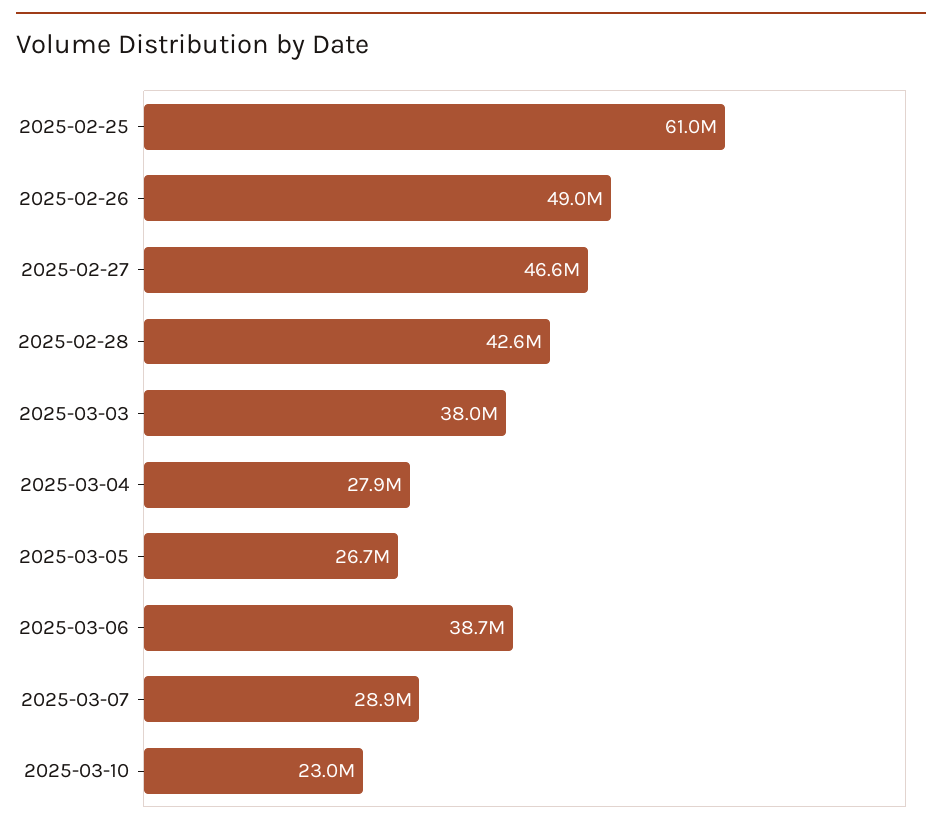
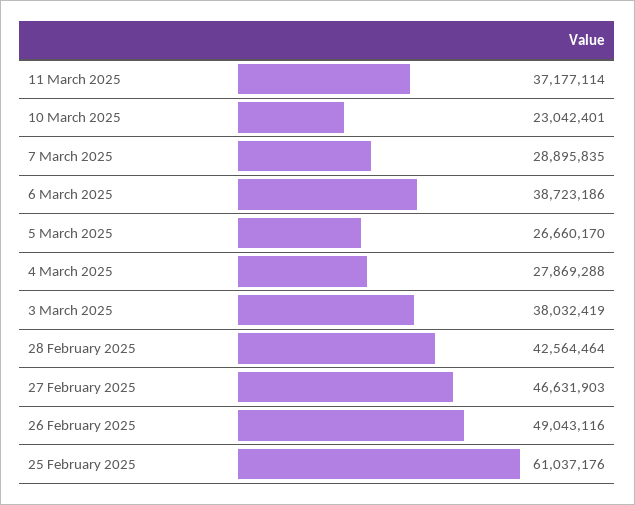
11 March 2025: none -> 37177114

